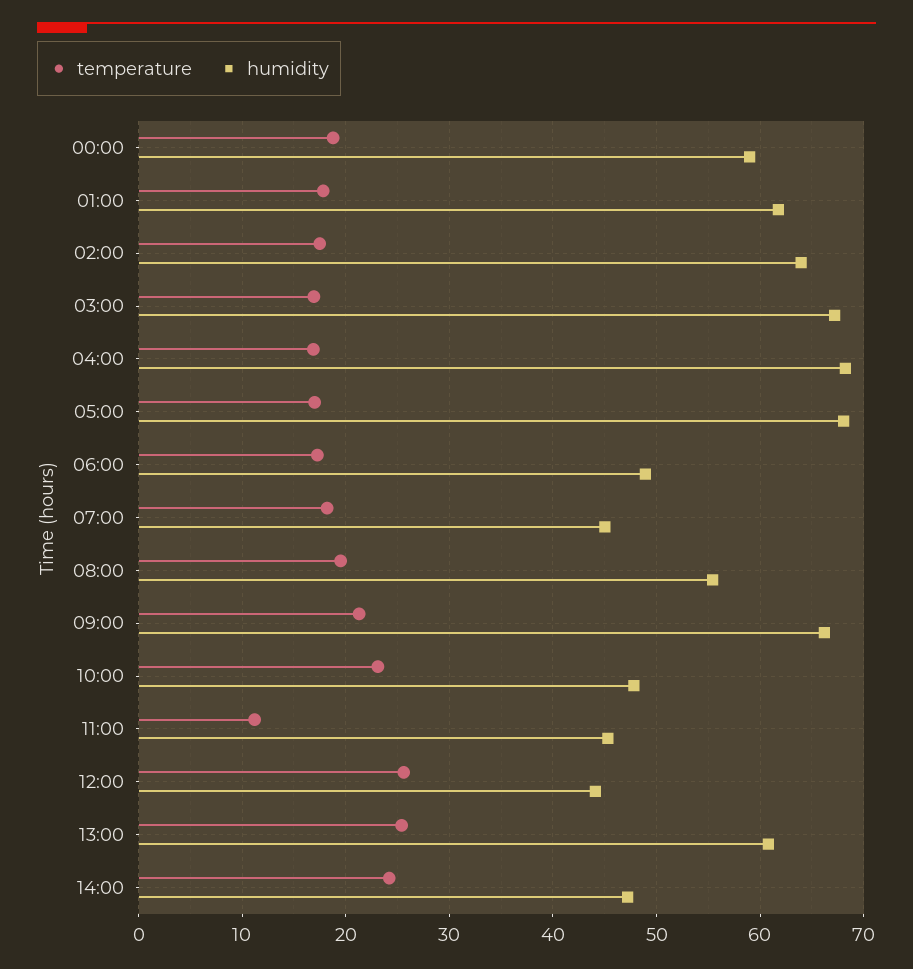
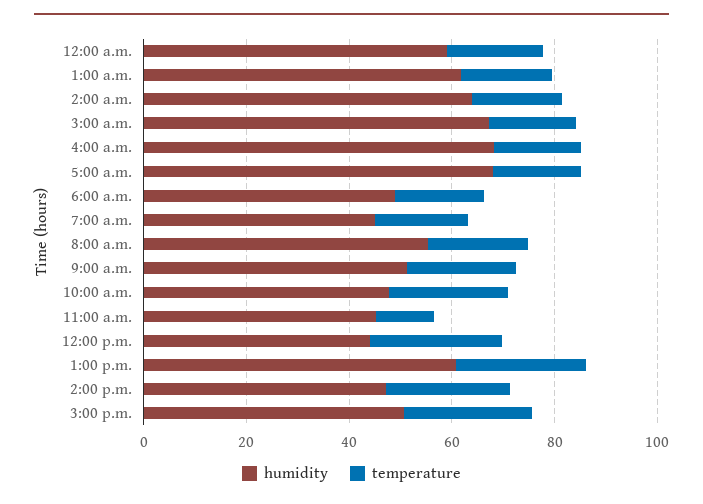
humidity, 09:00: 66 -> 50
humidity, 3:00 p.m.: none -> 50
temperature, 3:00 p.m.: none -> 25

